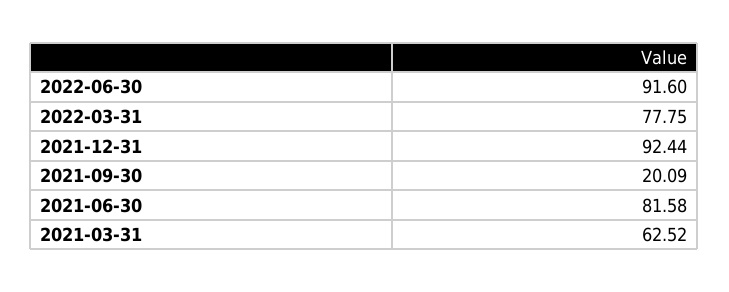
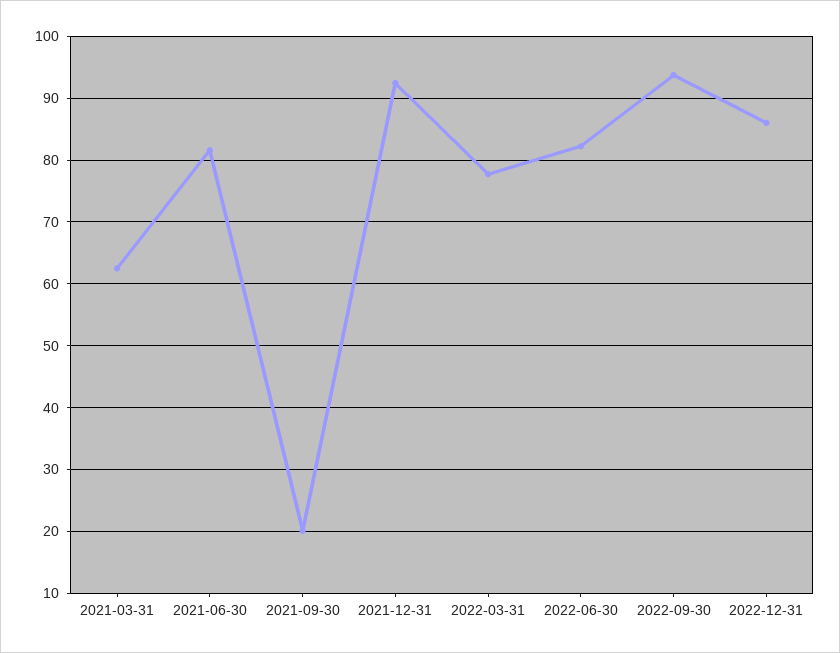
2022-06-30: 91.6 -> 82
2022-09-30: none -> 94
2022-12-31: none -> 86

